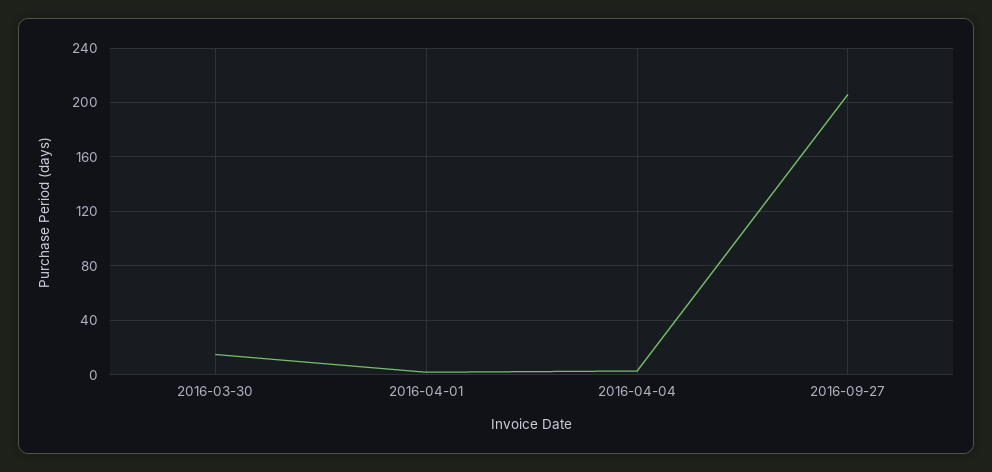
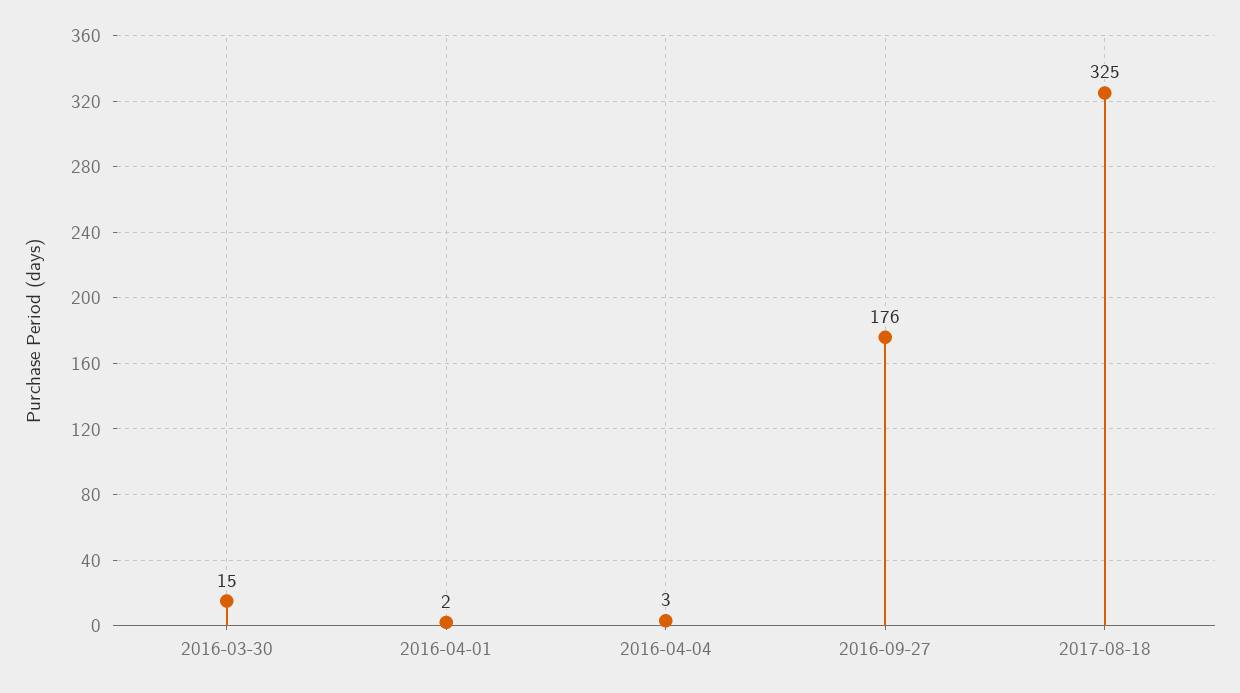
2016-09-27: 205 -> 176
2017-08-18: none -> 325

